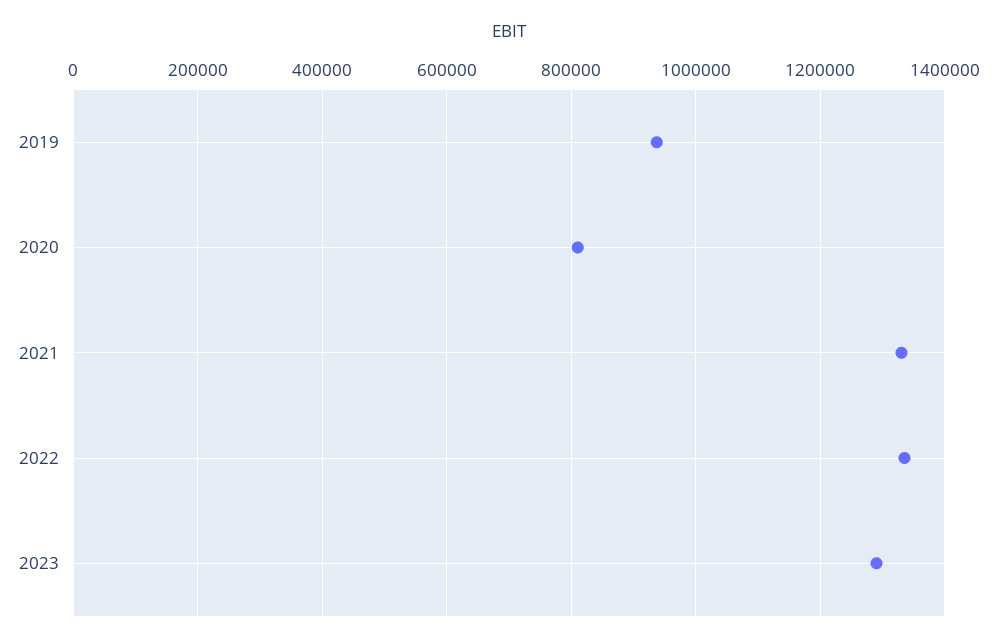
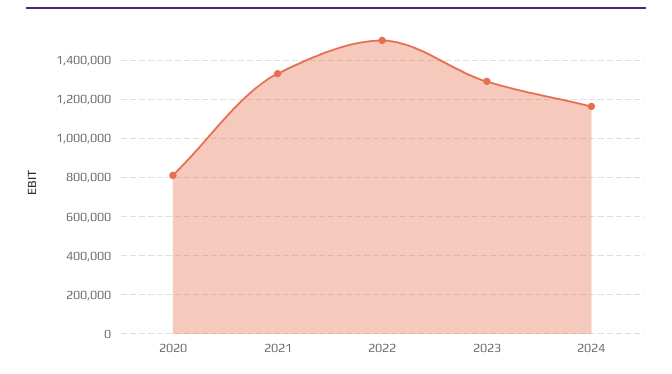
2019: 940000 -> none
2022: 1340000 -> 1500000
2024: none -> 1150000

